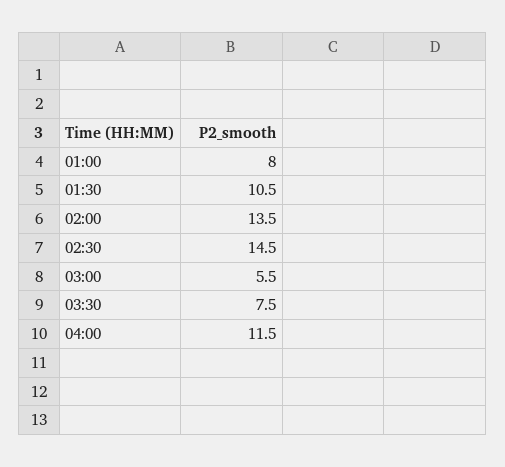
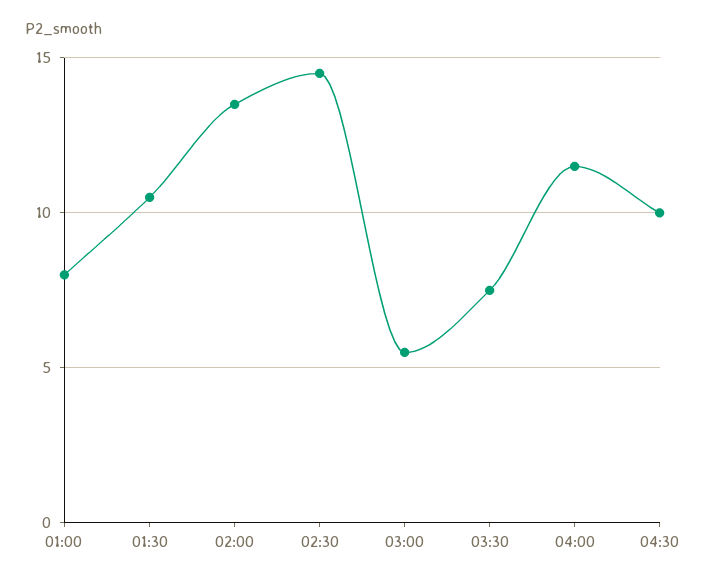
04:30: none -> 10

